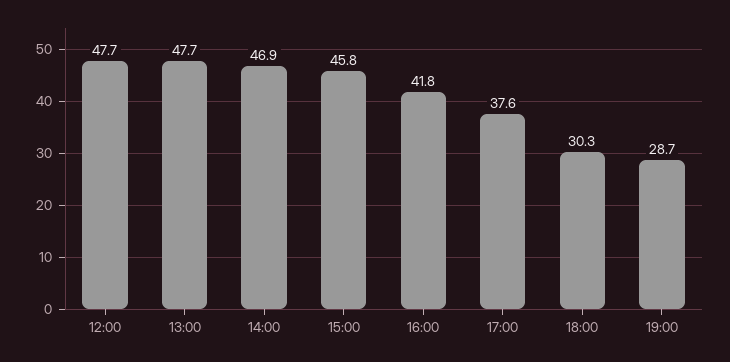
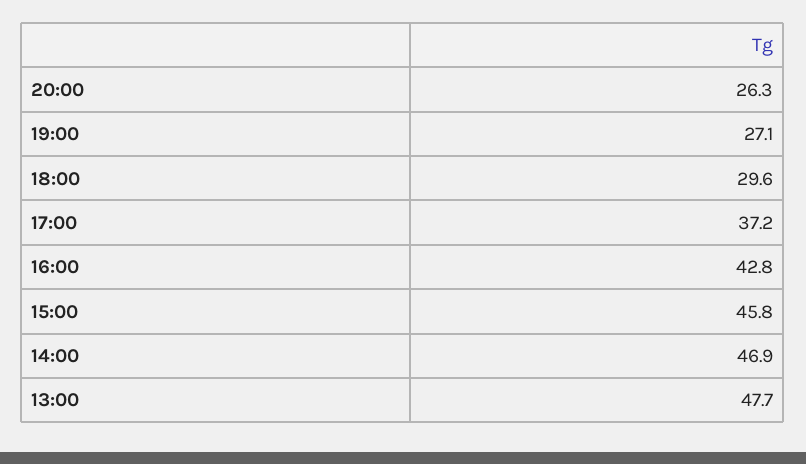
12:00: 47.7 -> none
16:00: 41.8 -> 42.8
17:00: 37.6 -> 37.2
18:00: 30.3 -> 29.6
19:00: 28.7 -> 27.1
20:00: none -> 26.3

